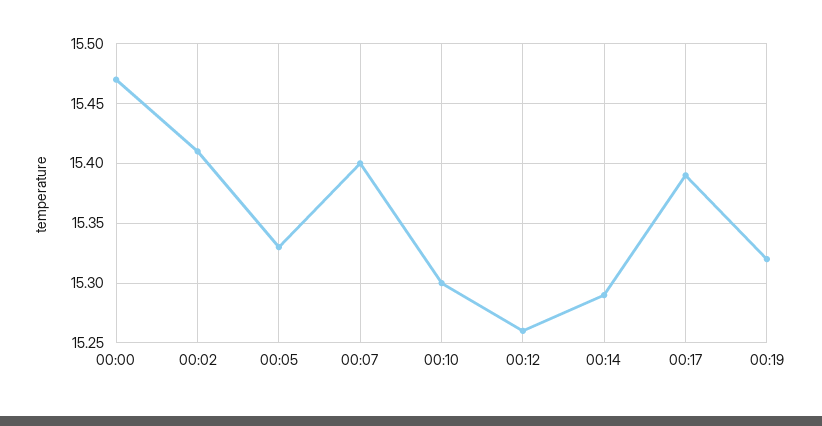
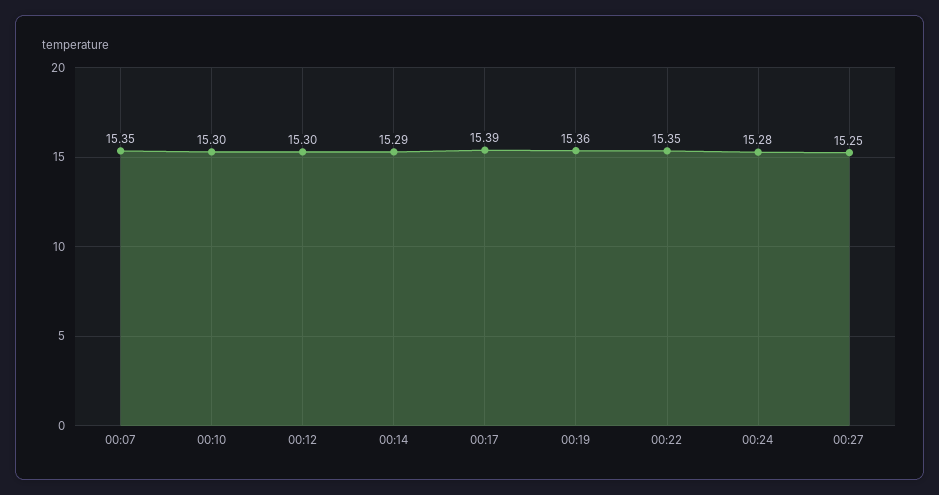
00:00: 15.47 -> none
00:02: 15.41 -> none
00:05: 15.33 -> none
00:07: 15.4 -> 15.35
00:12: 15.26 -> 15.3
00:19: 15.32 -> 15.36
00:22: none -> 15.35
00:24: none -> 15.28
00:27: none -> 15.25

